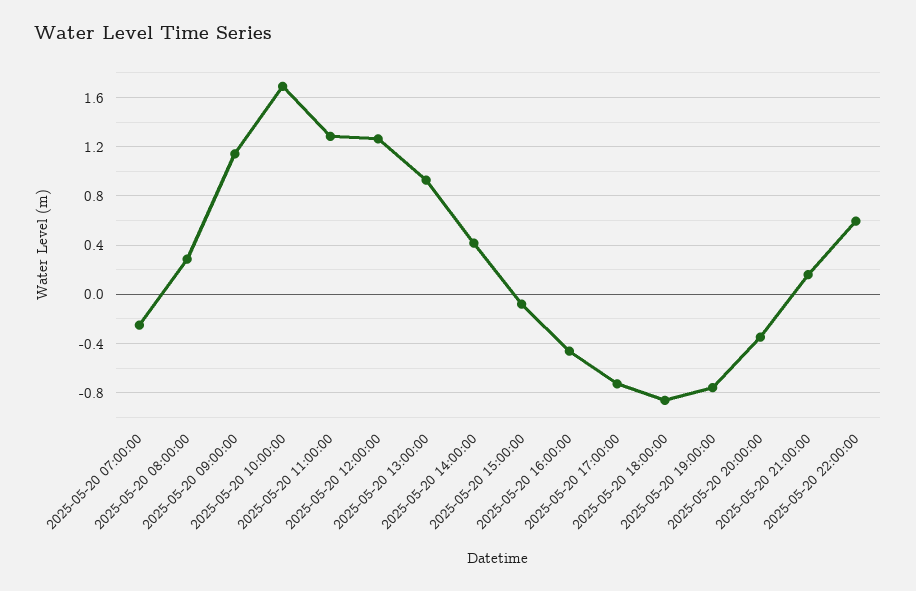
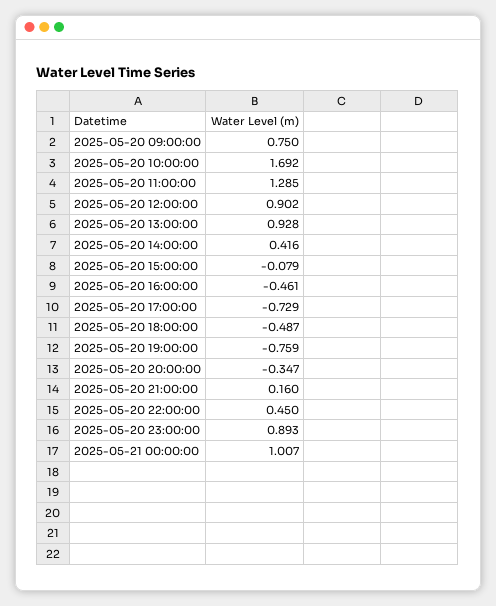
2025-05-20 07:00:00: -0.25 -> none
2025-05-20 08:00:00: 0.3 -> none
2025-05-20 09:00:00: 1.15 -> 0.75
2025-05-20 12:00:00: 1.25 -> 0.902
2025-05-20 18:00:00: -0.85 -> -0.487
2025-05-20 22:00:00: 0.6 -> 0.45
2025-05-20 23:00:00: none -> 0.893
2025-05-21 00:00:00: none -> 1.007

